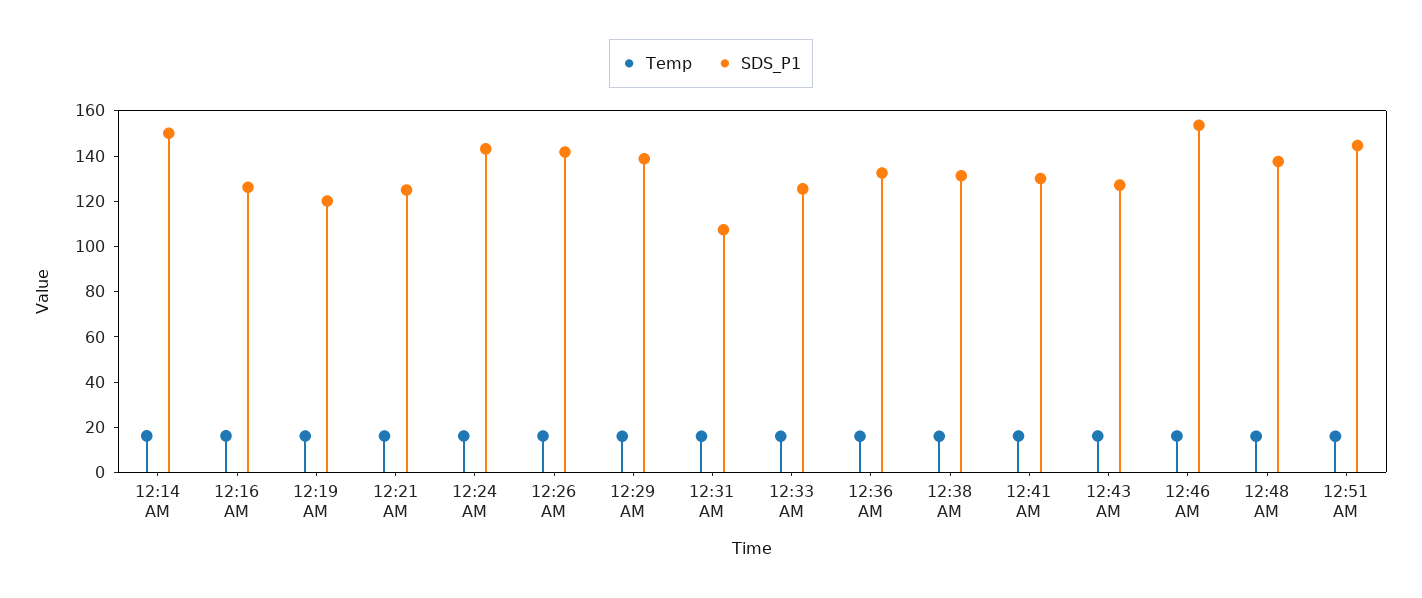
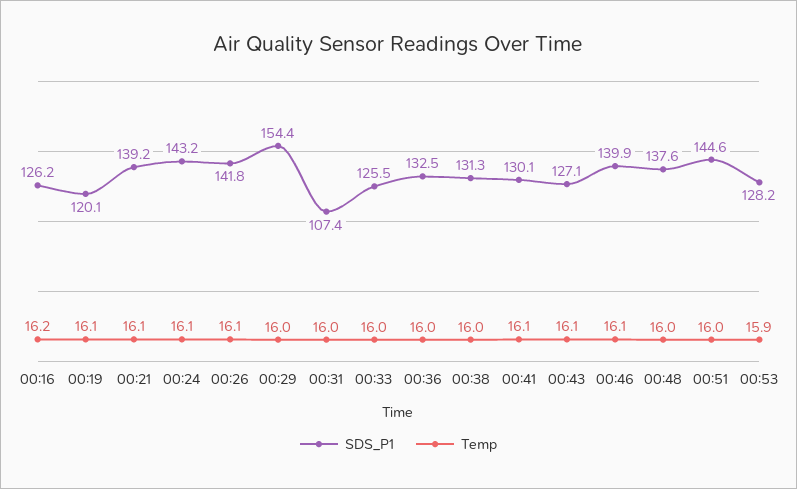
Temp, 12:14 AM: 15 -> none
SDS_P1, 12:14 AM: 150 -> none
SDS_P1, 12:21 AM: 125 -> 139.2
SDS_P1, 12:29 AM: 140 -> 154.4
SDS_P1, 12:46 AM: 155 -> 139.9
SDS_P1, 00:53: none -> 128.2
Temp, 00:53: none -> 15.9

